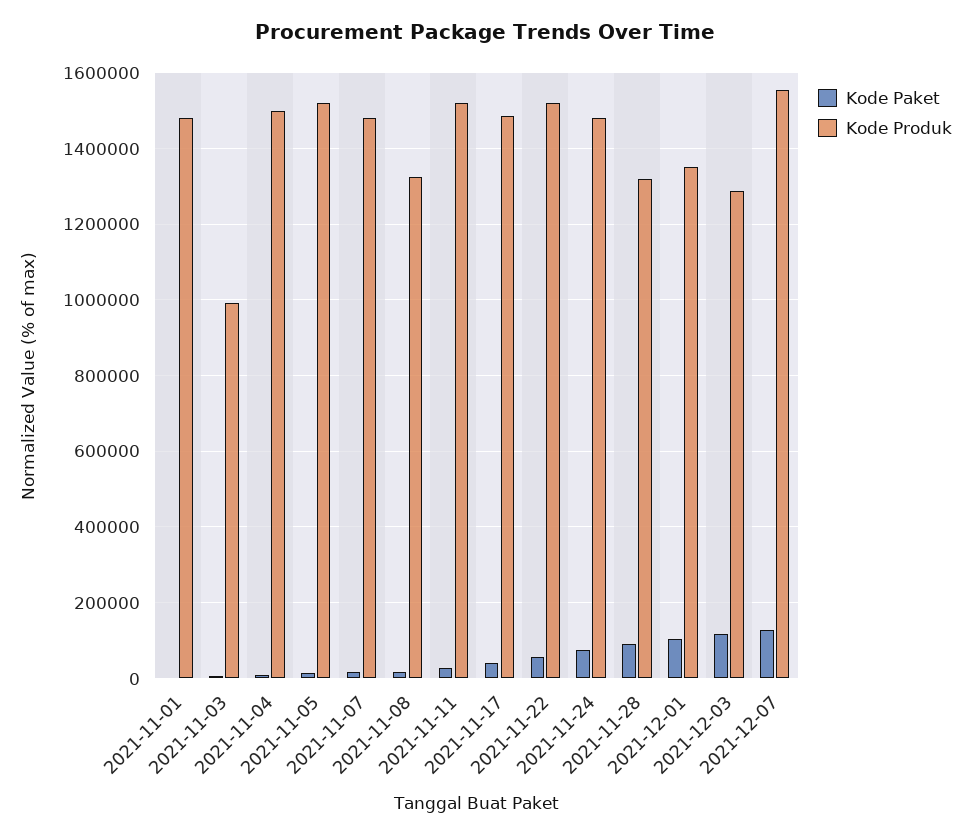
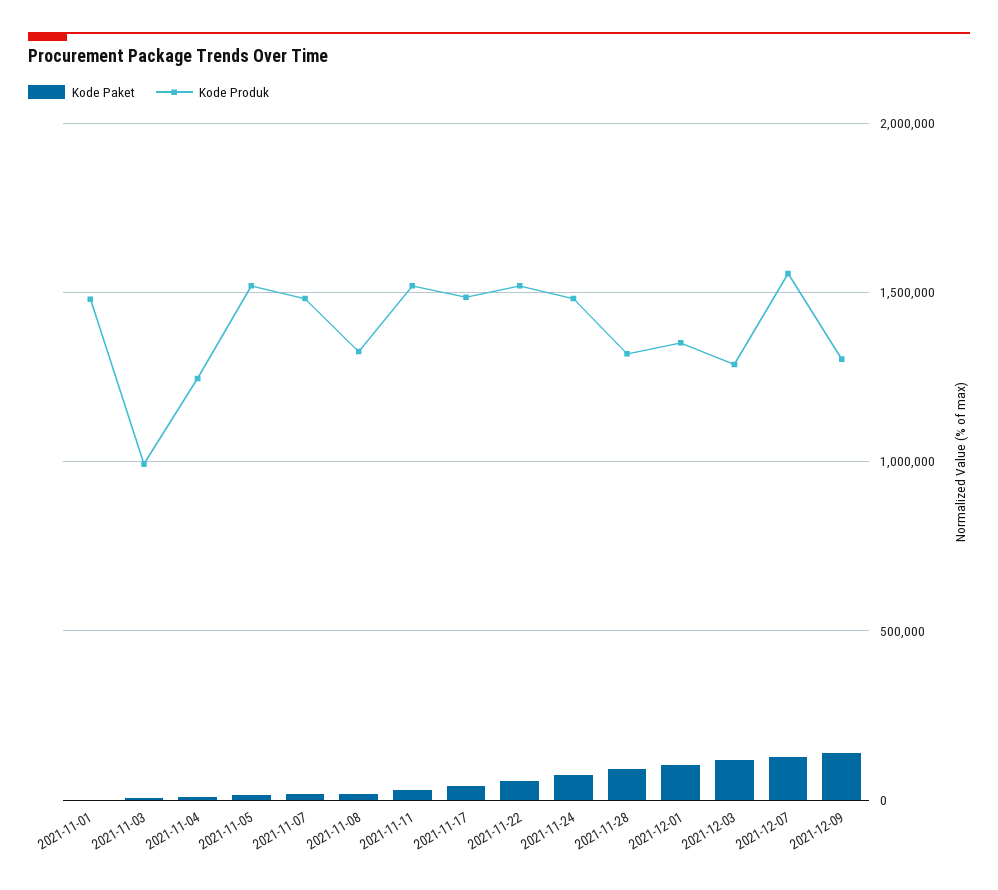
Kode Produk, 2021-11-04: 1500000 -> 1250000
Kode Paket, 2021-12-09: none -> 150000
Kode Produk, 2021-12-09: none -> 1300000

